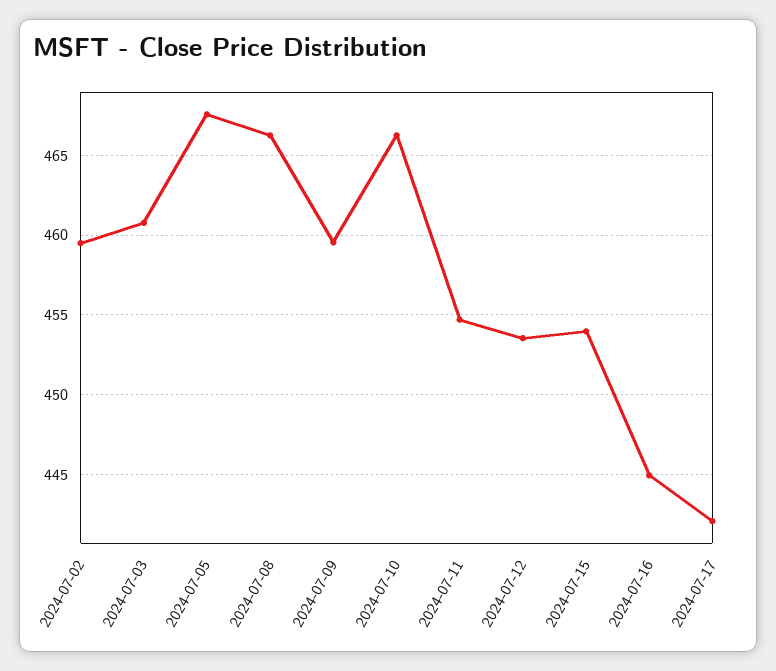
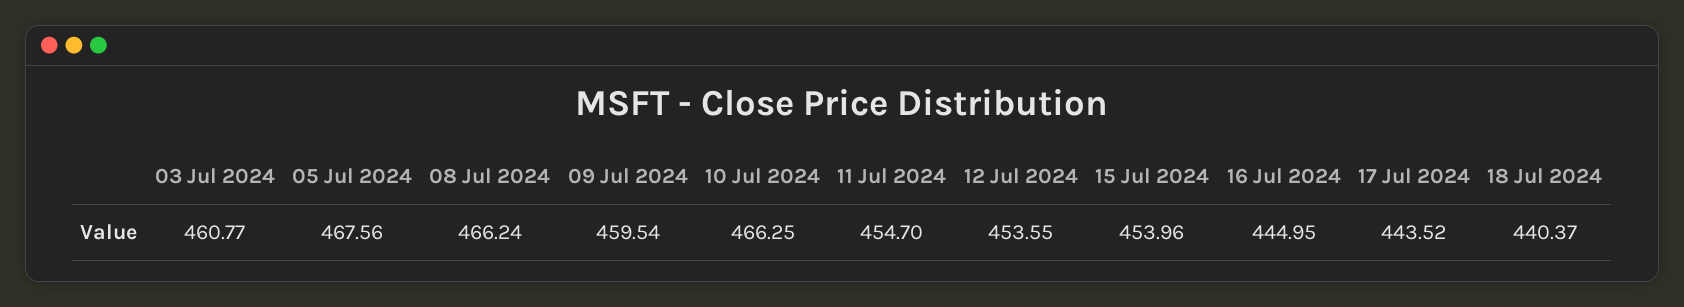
2024-07-02: 459.5 -> none
2024-07-17: 442 -> 443.52
18 Jul 2024: none -> 440.37

